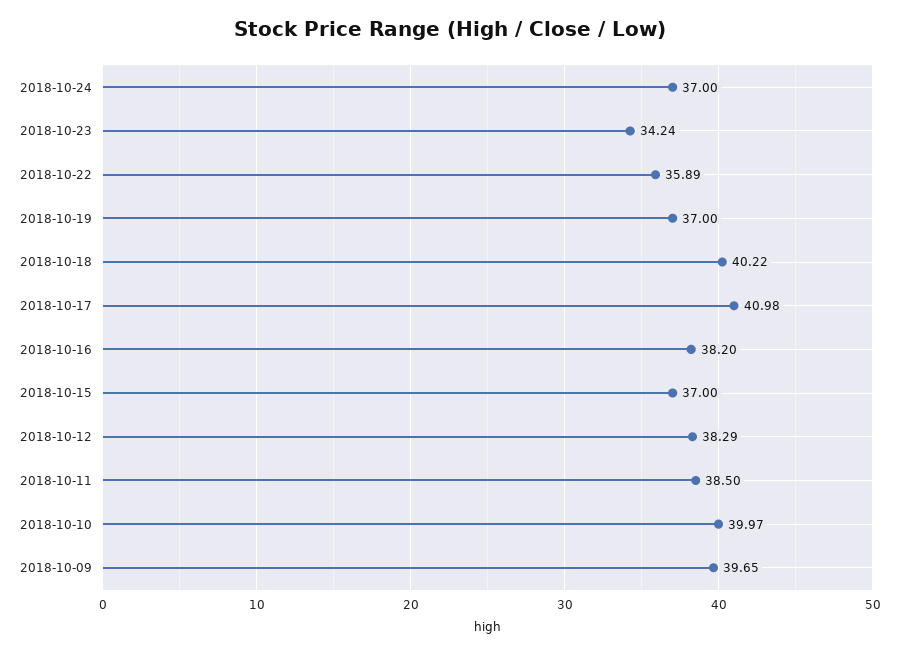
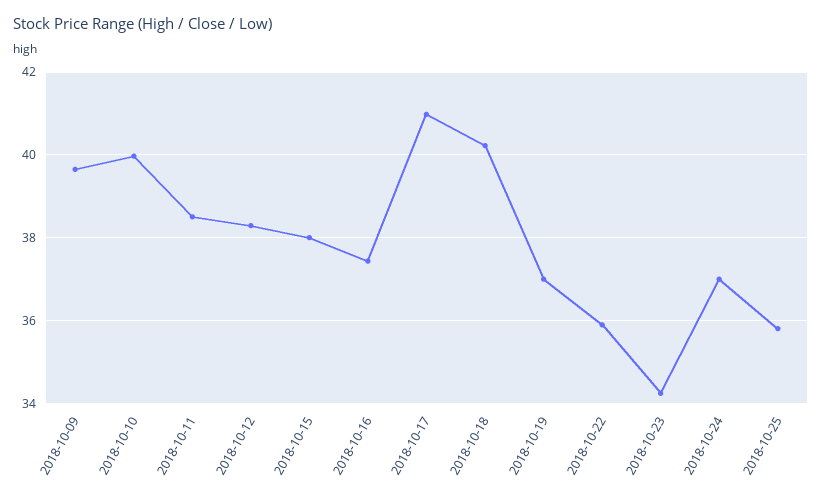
2018-10-16: 38.2 -> 37.4
2018-10-15: 37 -> 38
2018-10-25: none -> 35.8

